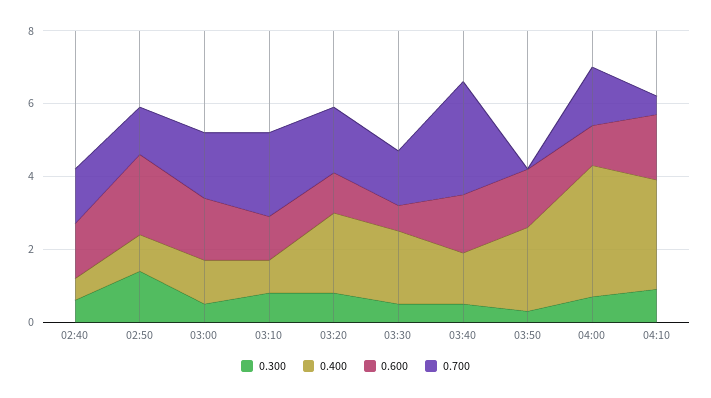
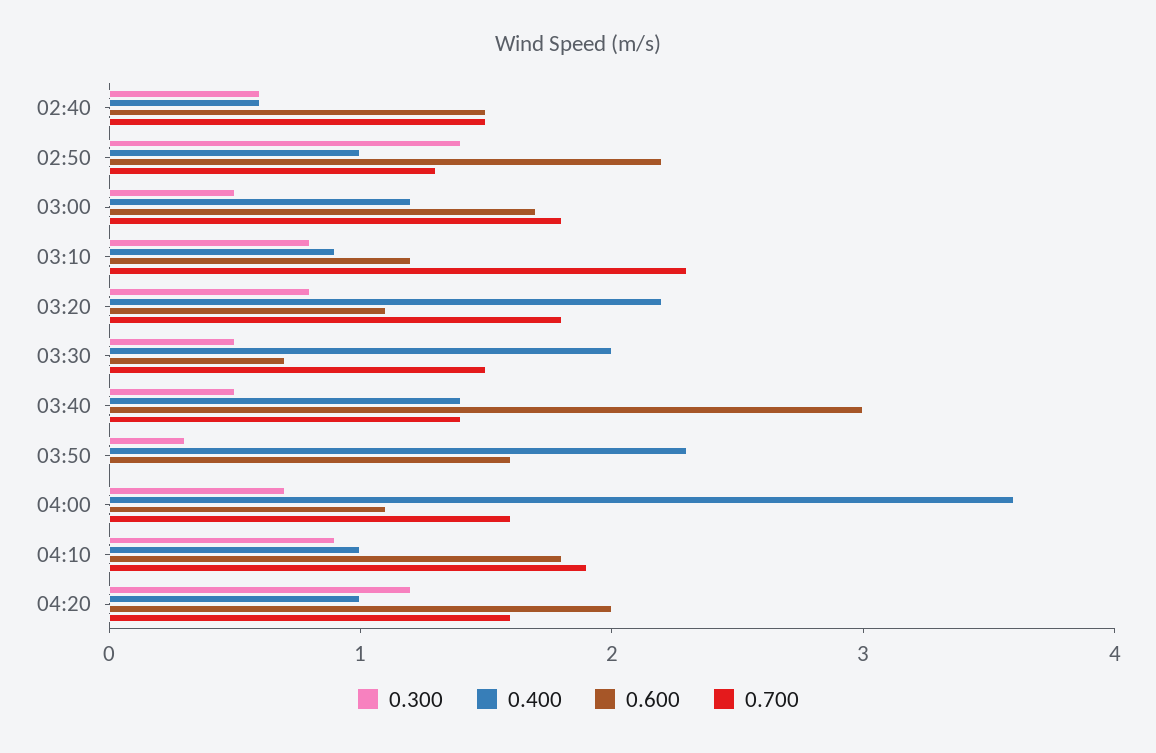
0.600, 03:40: 1.5 -> 3
0.700, 03:40: 3 -> 1.4
0.400, 04:10: 3 -> 1
0.700, 04:10: 0.5 -> 1.9
0.300, 04:20: none -> 1.2
0.400, 04:20: none -> 1
0.600, 04:20: none -> 2
0.700, 04:20: none -> 1.6

